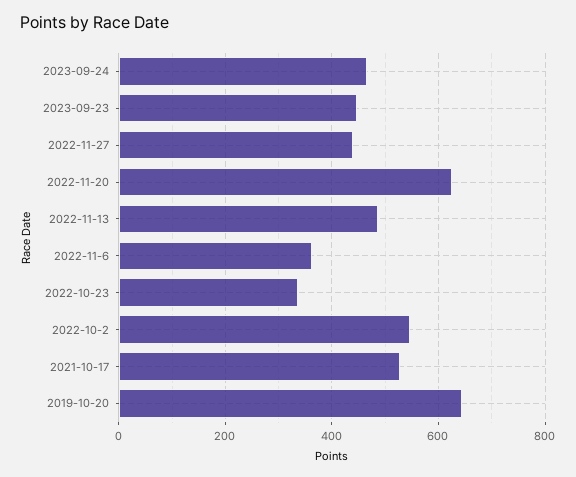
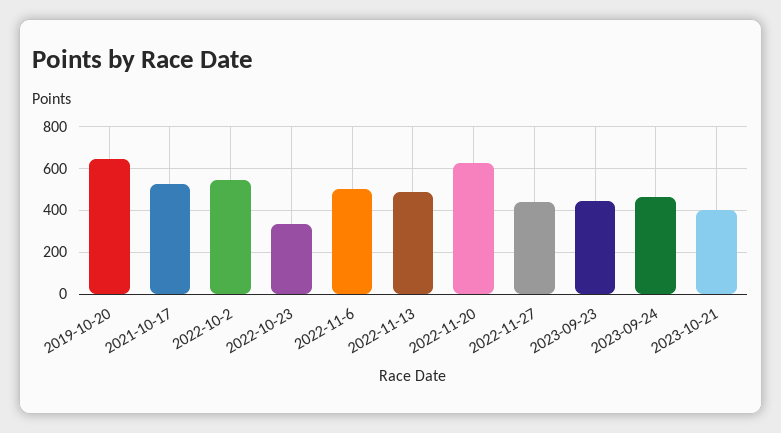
2022-11-6: 360 -> 500
2023-10-21: none -> 400

